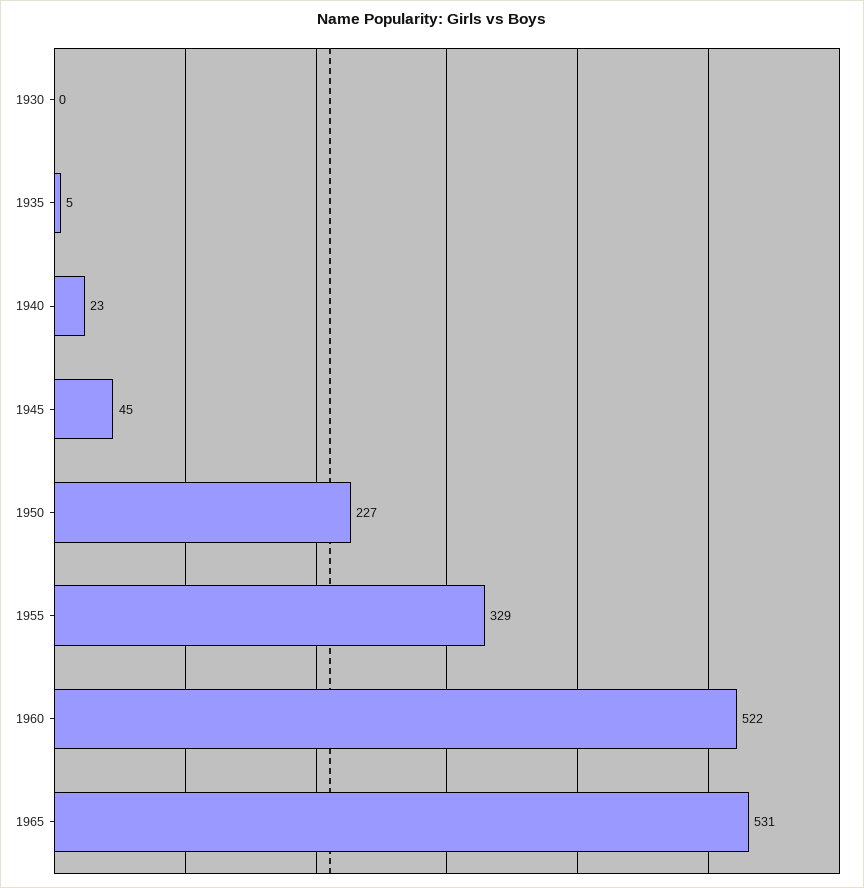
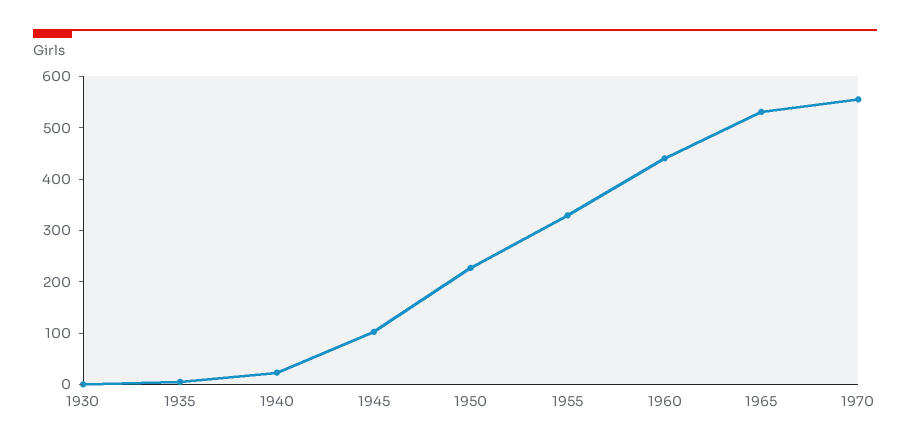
1945: 45 -> 100
1960: 522 -> 440
1970: none -> 560

